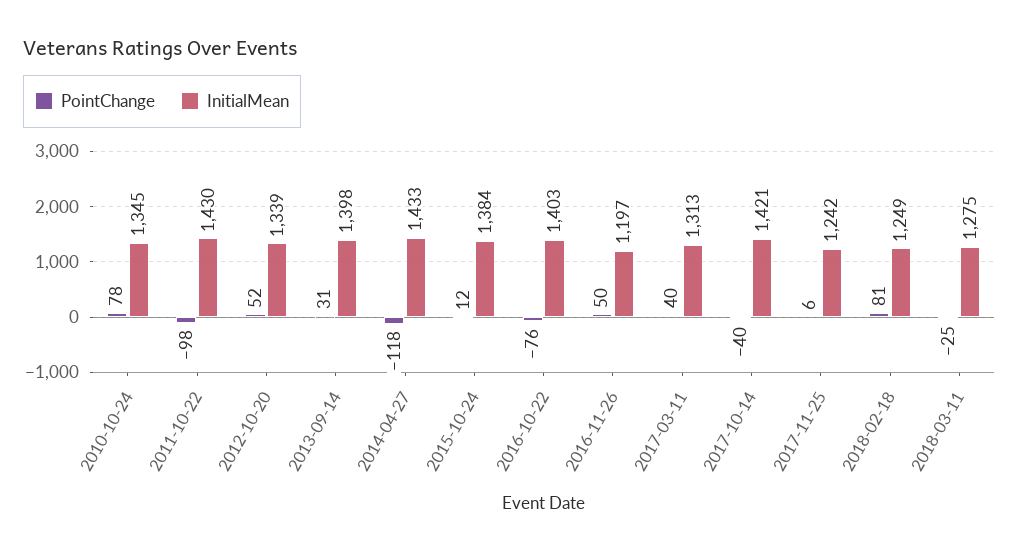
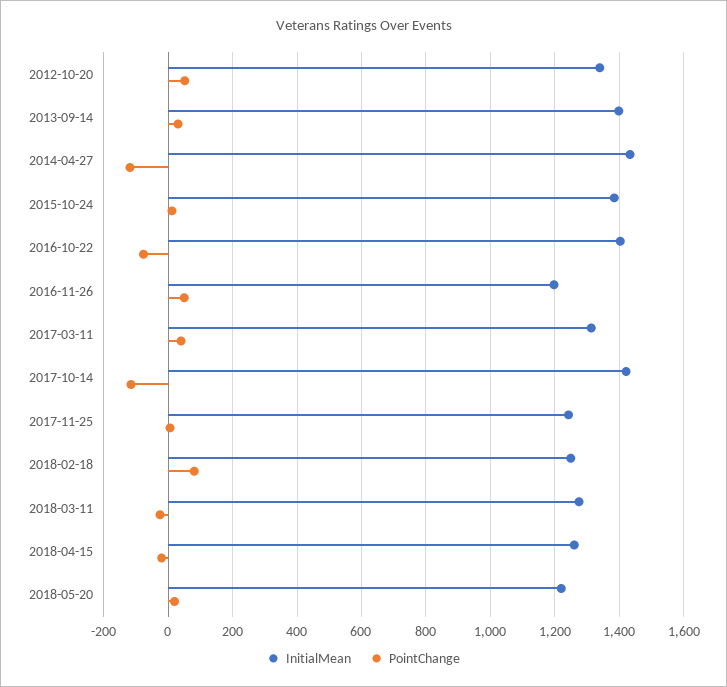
PointChange, 2010-10-24: 78 -> none
InitialMean, 2010-10-24: 1345 -> none
PointChange, 2011-10-22: -98 -> none
InitialMean, 2011-10-22: 1430 -> none
PointChange, 2017-10-14: -40 -> -120
InitialMean, 2018-04-15: none -> 1260
PointChange, 2018-04-15: none -> -20
InitialMean, 2018-05-20: none -> 1220
PointChange, 2018-05-20: none -> 20

